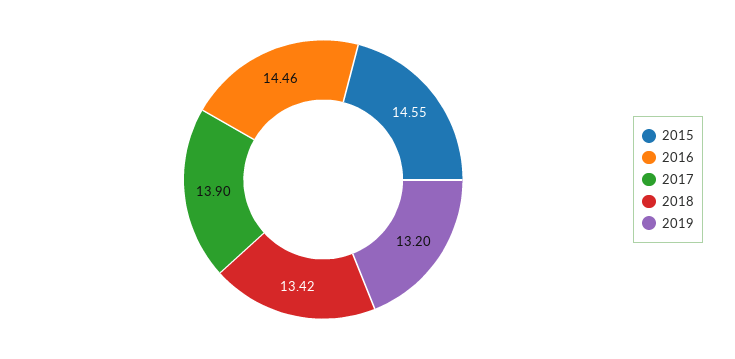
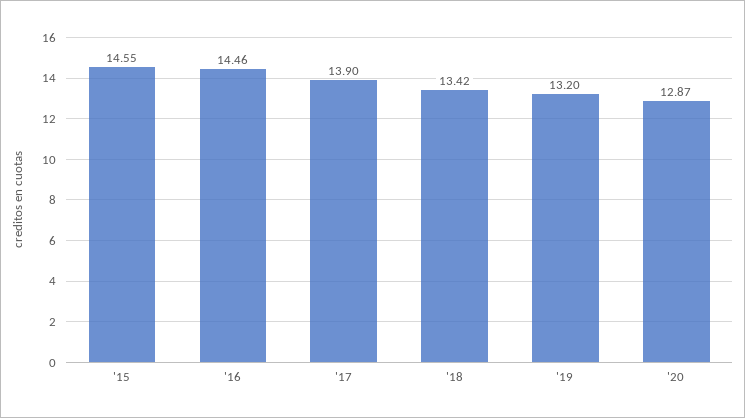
'20: none -> 12.87

